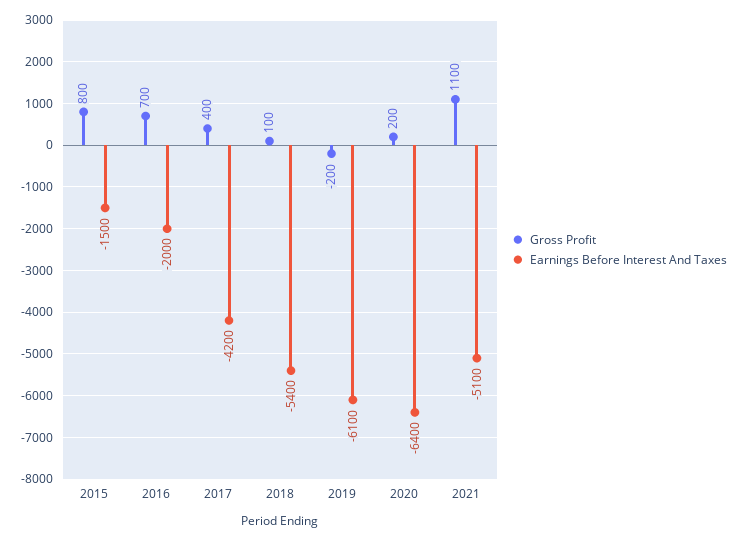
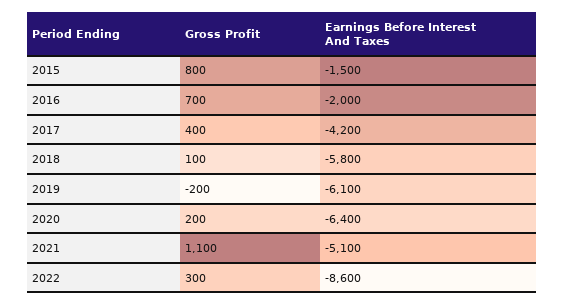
Earnings Before Interest And Taxes, 2018: -5400 -> -5800
Gross Profit, 2022: none -> 300
Earnings Before Interest And Taxes, 2022: none -> -8600

